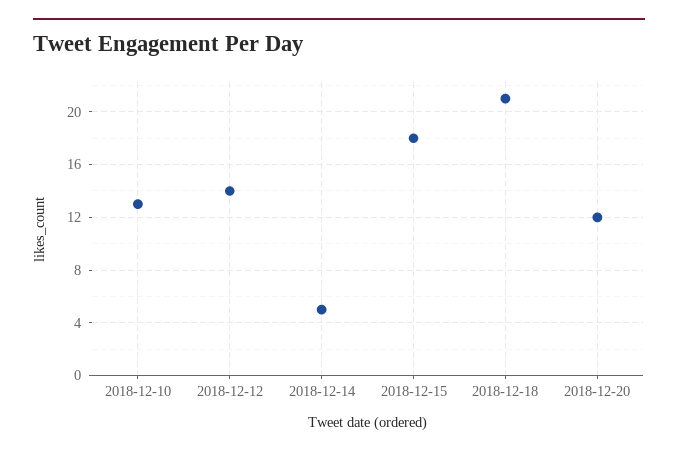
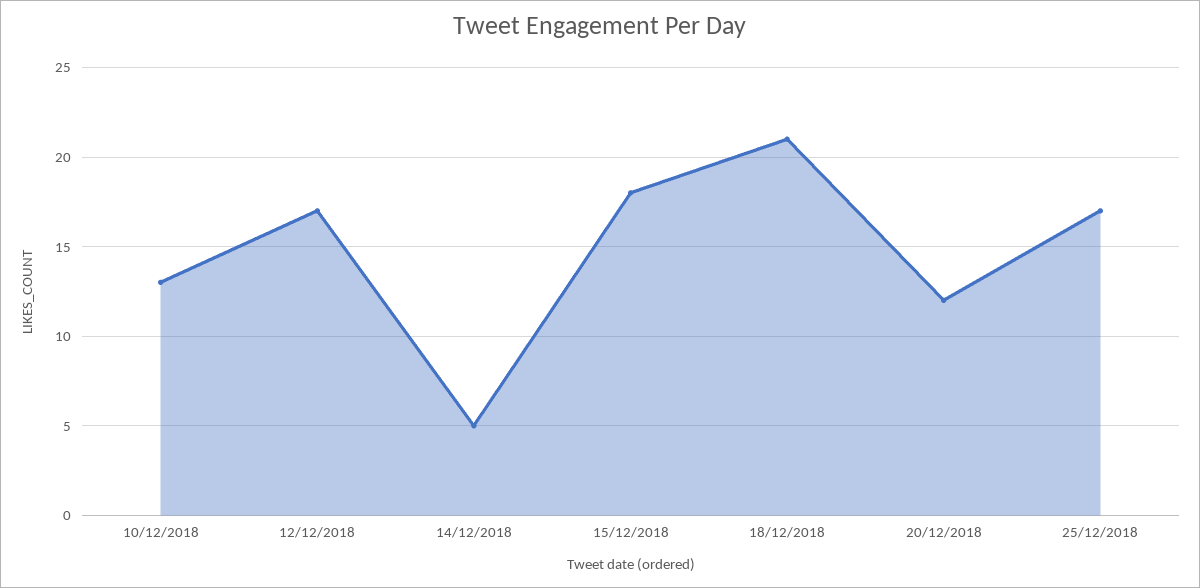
2018-12-12: 14 -> 17
25/12/2018: none -> 17

